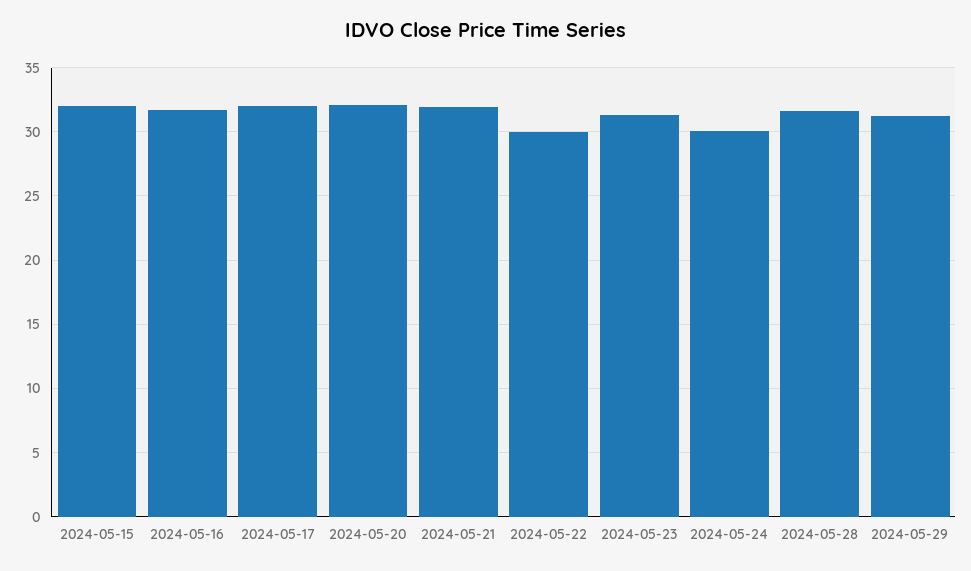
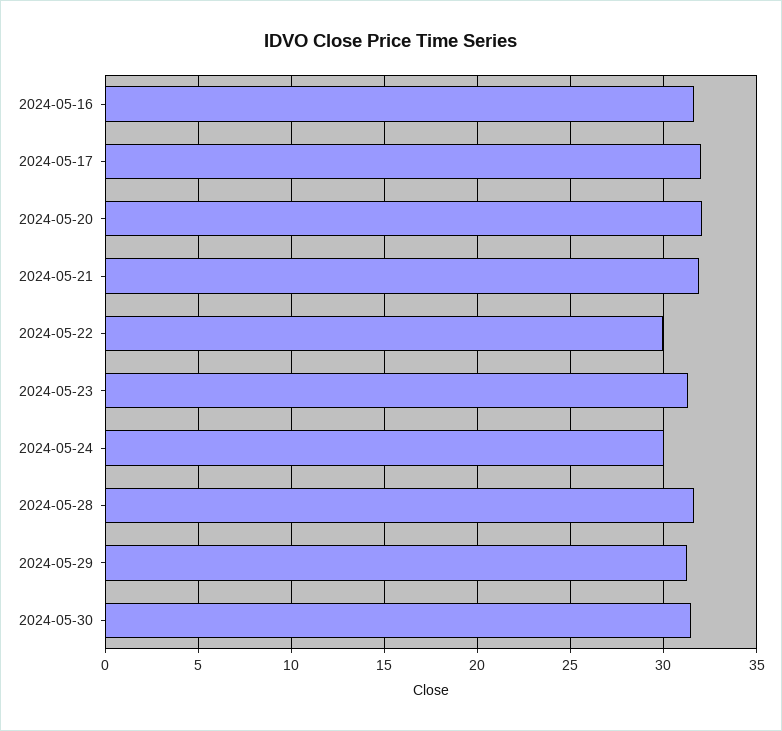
2024-05-15: 32 -> none
2024-05-30: none -> 31.5

